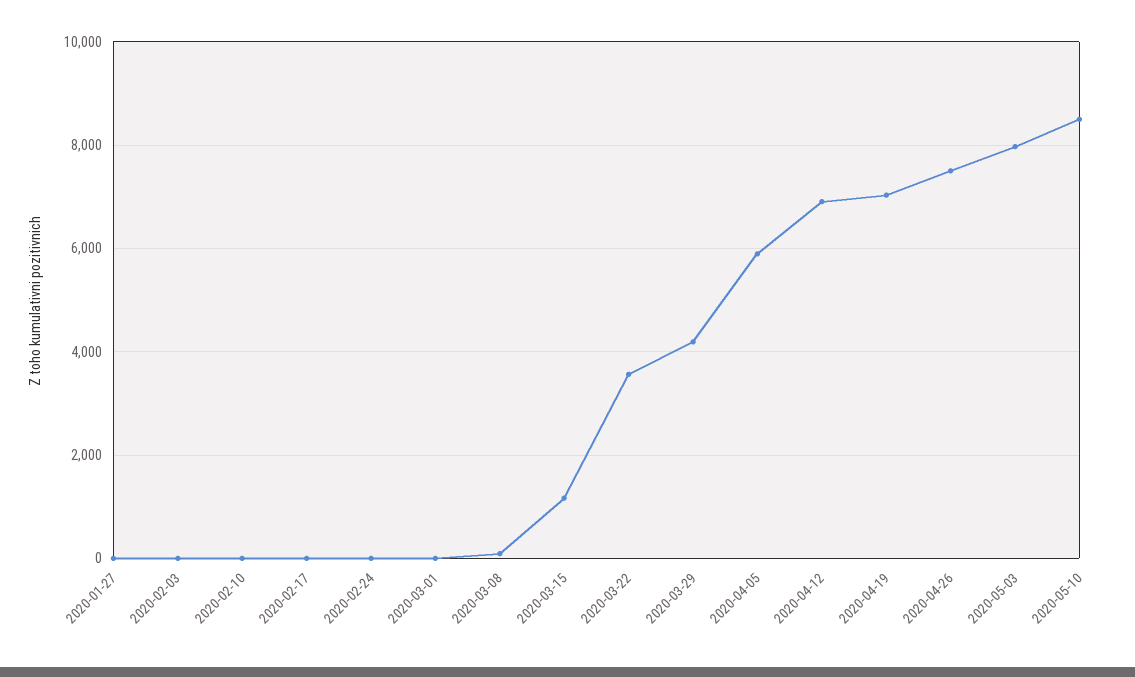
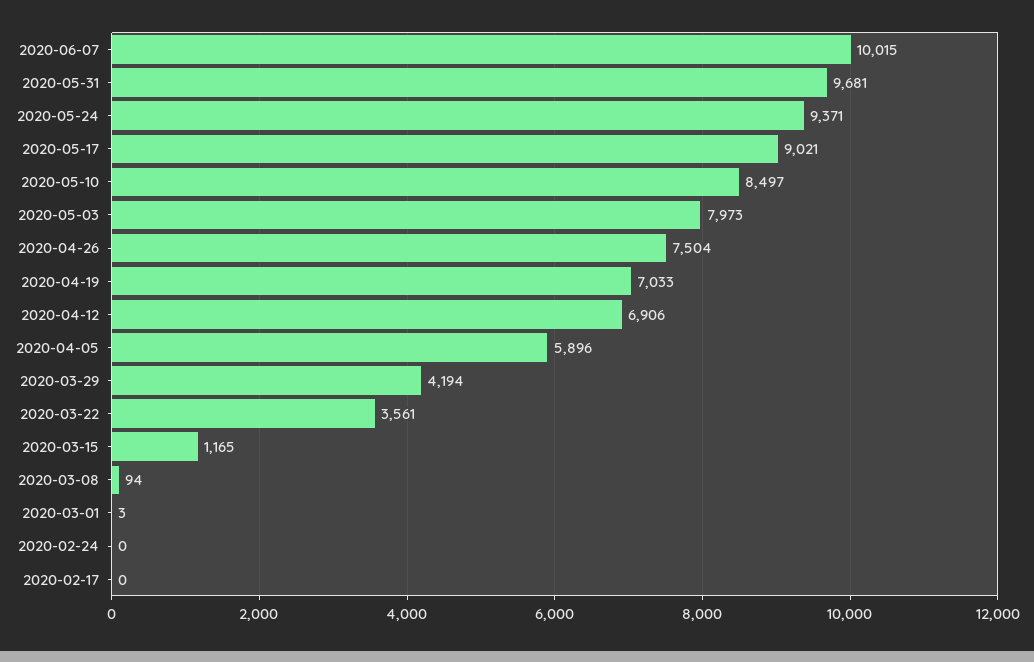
2020-01-27: 0 -> none
2020-02-03: 0 -> none
2020-02-10: 0 -> none
2020-06-07: none -> 10015
2020-05-31: none -> 9681
2020-05-24: none -> 9371
2020-05-17: none -> 9021

